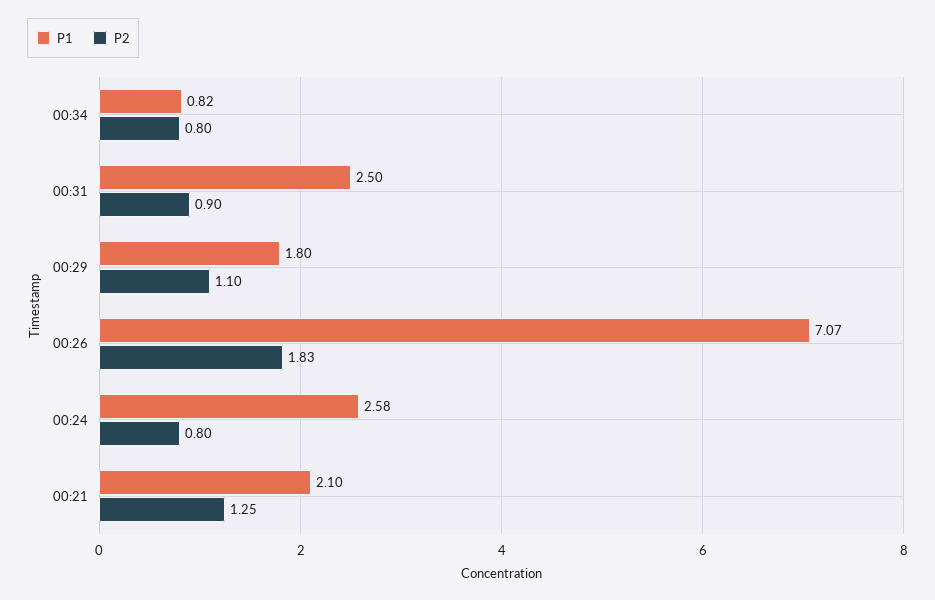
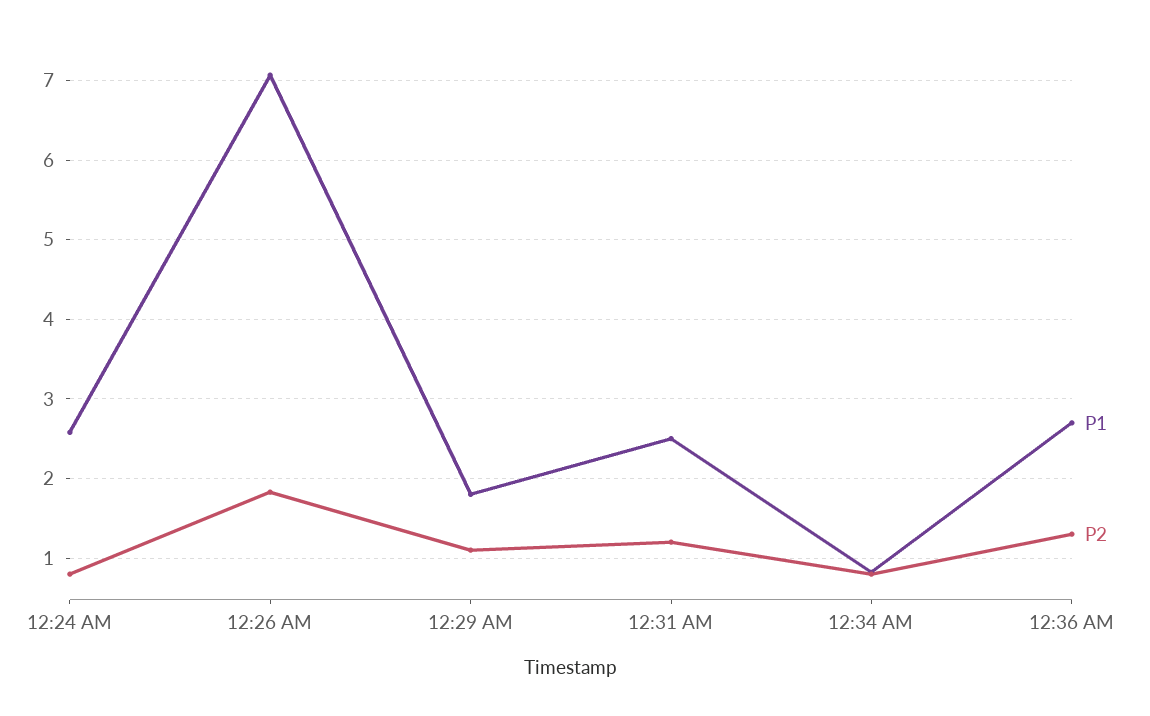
P2, 00:31: 0.9 -> 1.2
P1, 00:21: 2.1 -> none
P2, 00:21: 1.25 -> none
P1, 12:36 AM: none -> 2.7
P2, 12:36 AM: none -> 1.3

